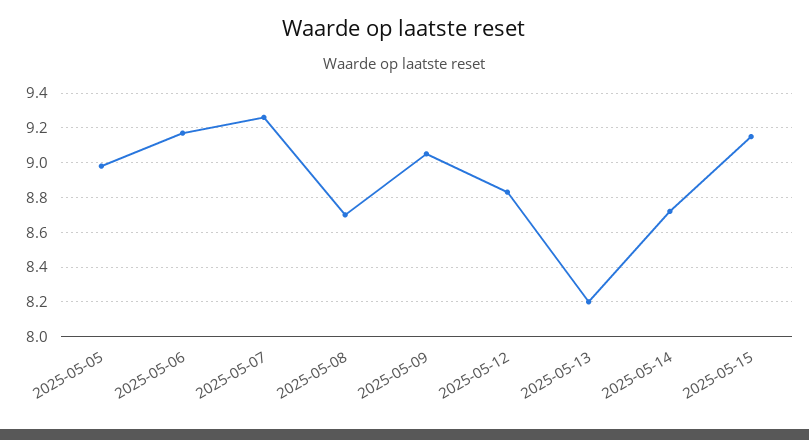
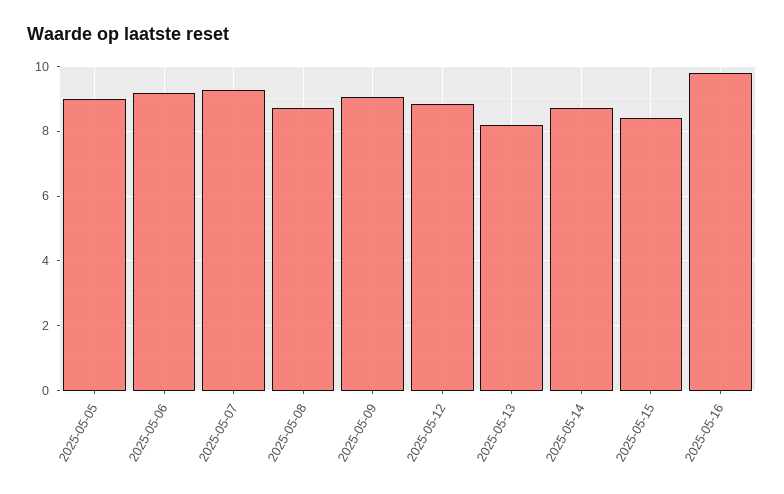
2025-05-15: 9.15 -> 8.4
2025-05-16: none -> 9.8

